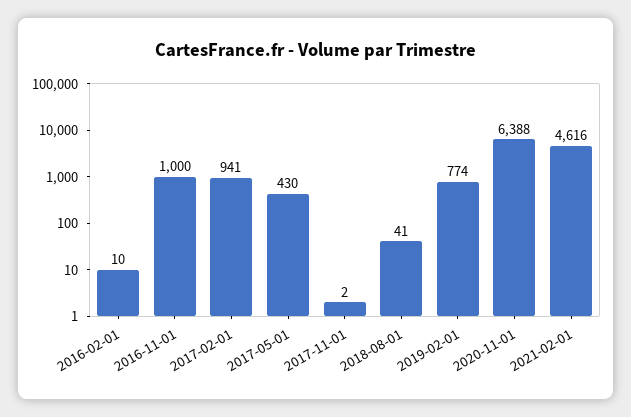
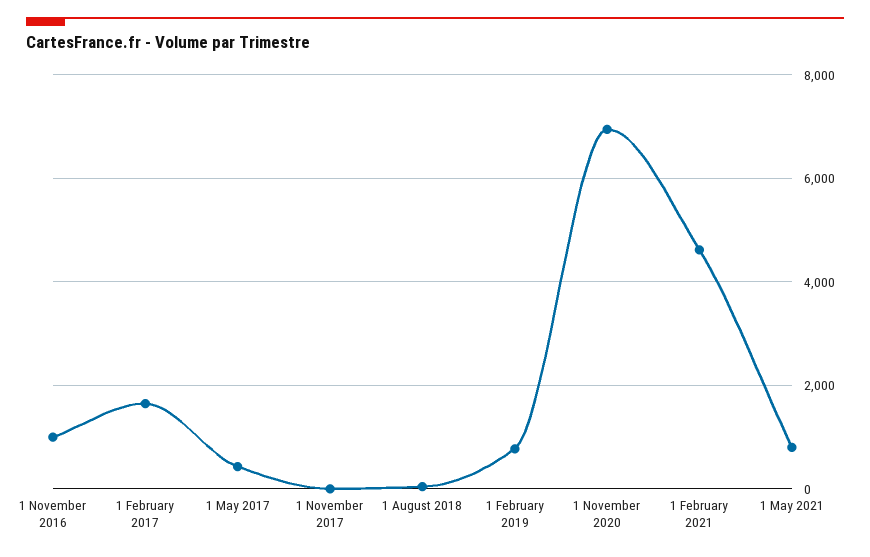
2016-02-01: 10 -> none
2017-02-01: 941 -> 1600
2020-11-01: 6388 -> 7000
1 May 2021: none -> 800

